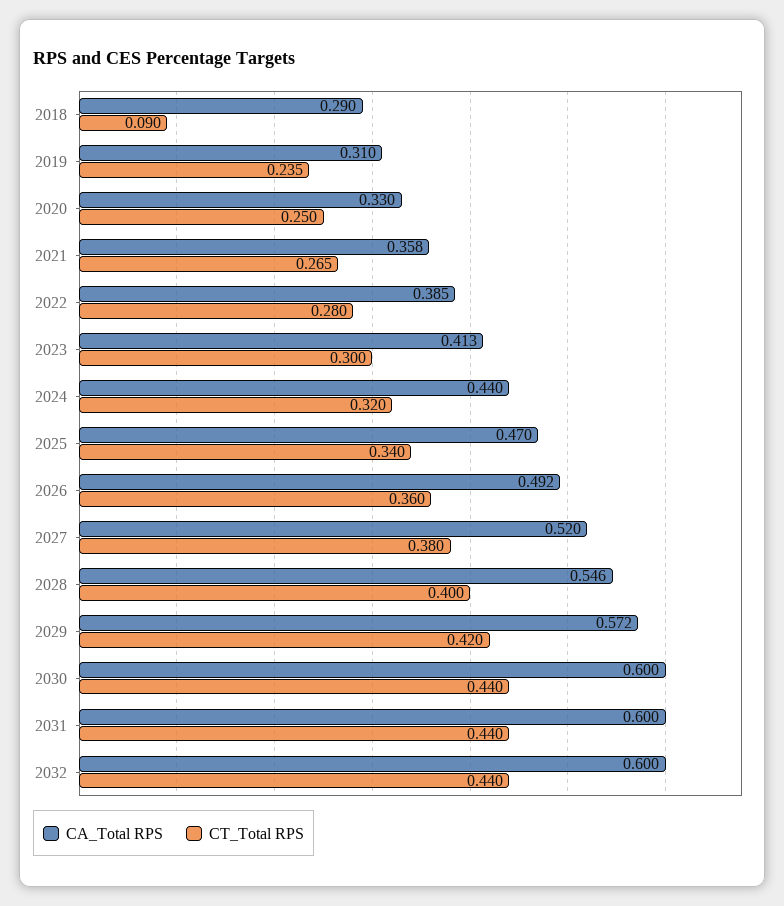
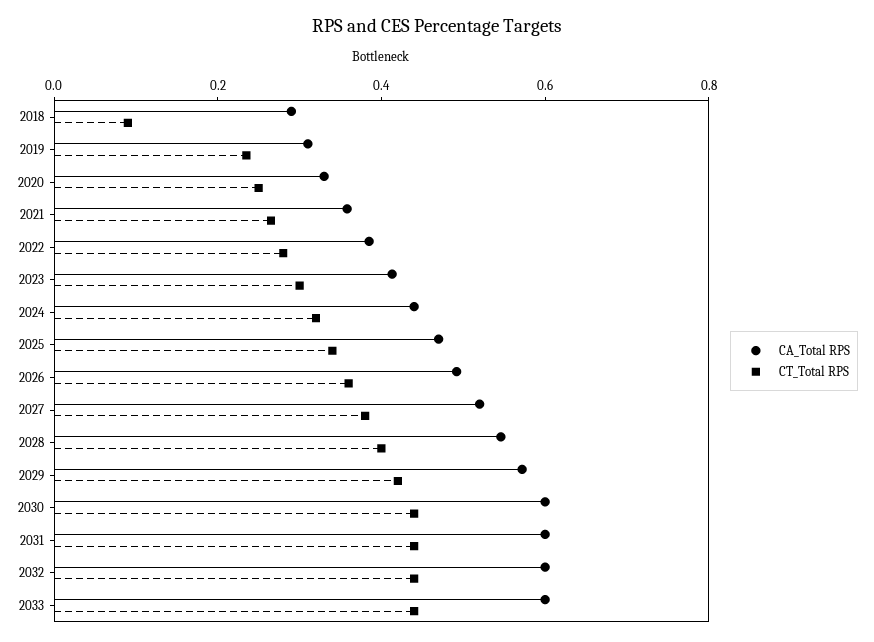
CA_Total RPS, 2033: none -> 0.6
CT_Total RPS, 2033: none -> 0.45

